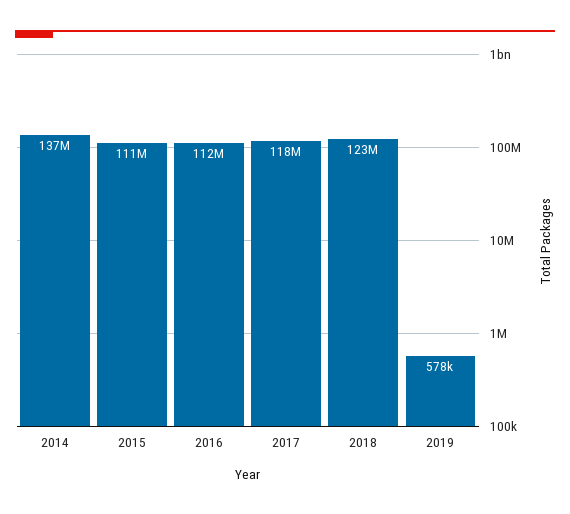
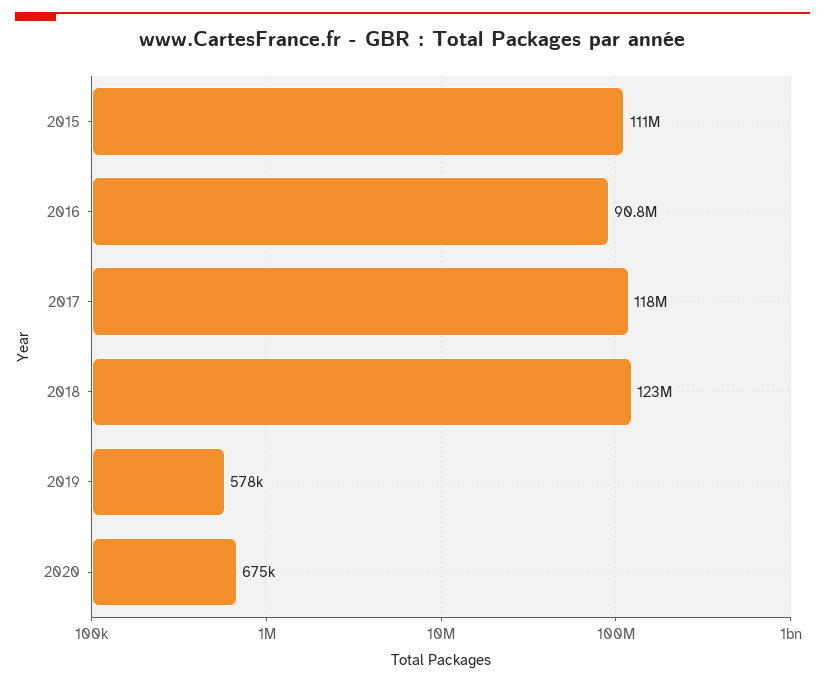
2014: 137000000 -> none
2016: 112000000 -> 90800000
2020: none -> 675000

